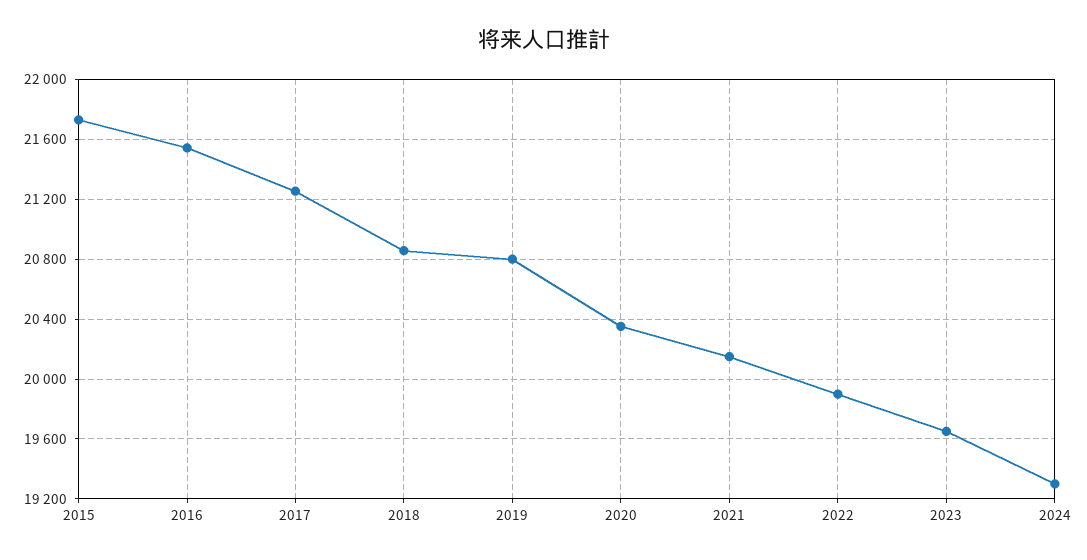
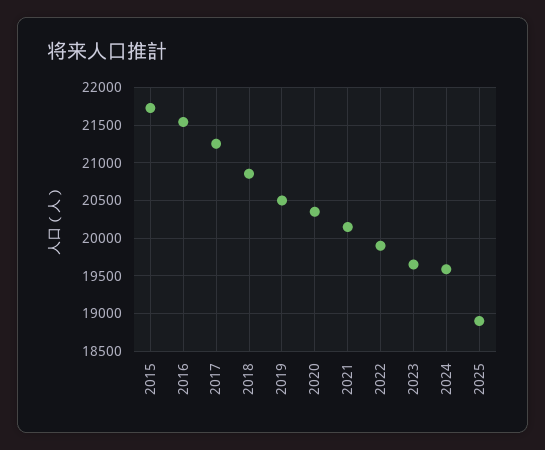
2019: 20800 -> 20500
2024: 19300 -> 19600
2025: none -> 18900

